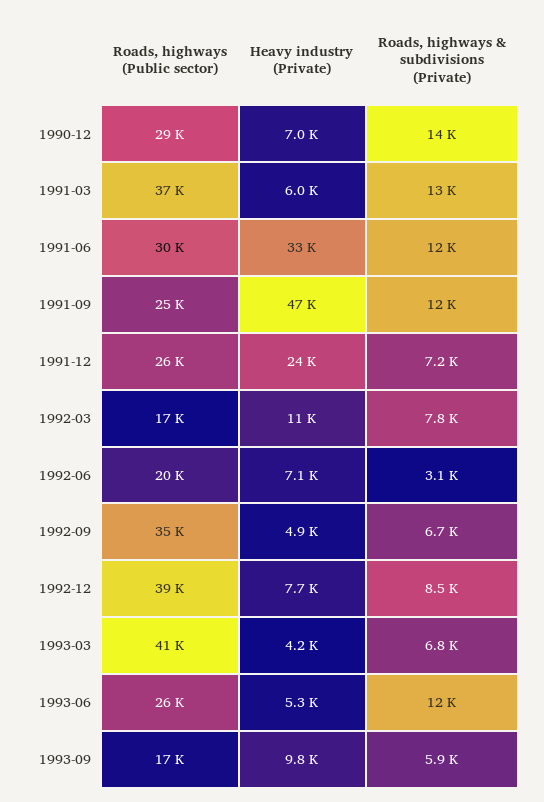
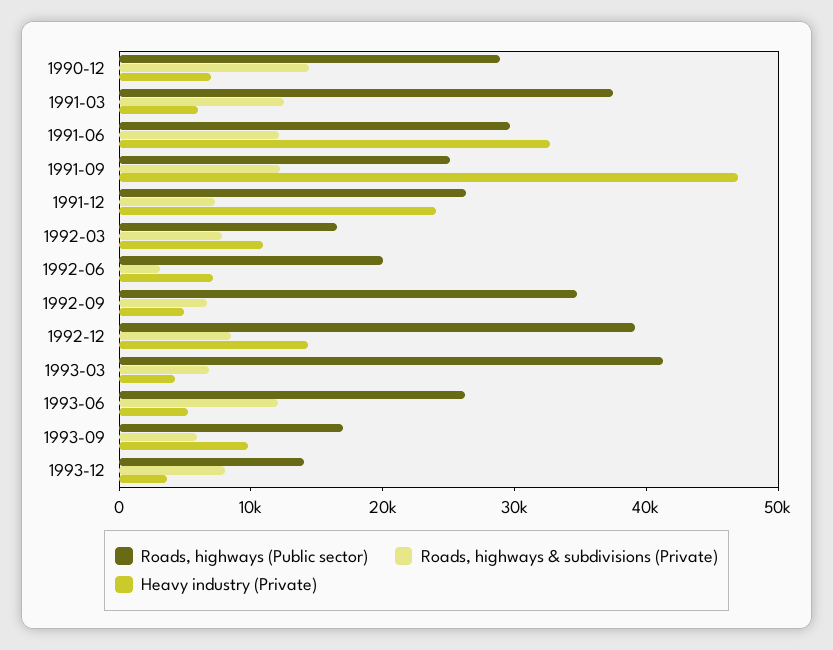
Heavy industry (Private), 1992-12: 7700 -> 14000
Roads, highways (Public sector), 1993-12: none -> 14000
Roads, highways & subdivisions (Private), 1993-12: none -> 8000
Heavy industry (Private), 1993-12: none -> 4000

